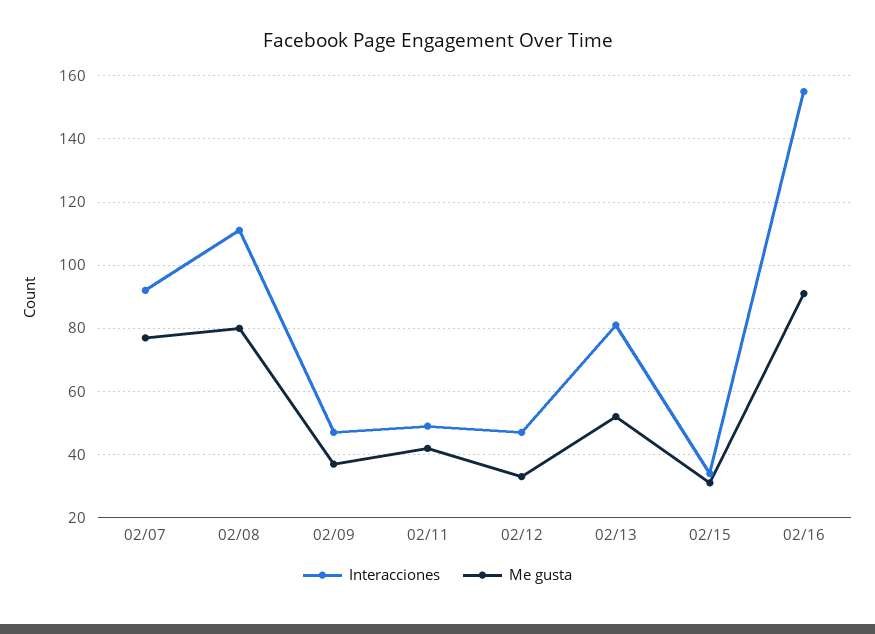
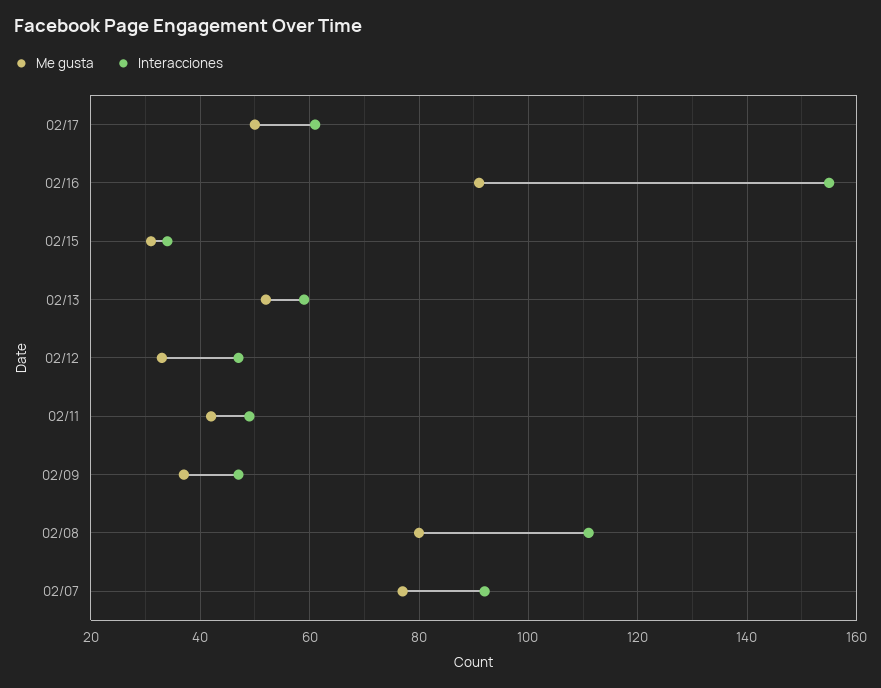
Interacciones, 02/13: 80 -> 60
Me gusta, 02/17: none -> 50
Interacciones, 02/17: none -> 60

